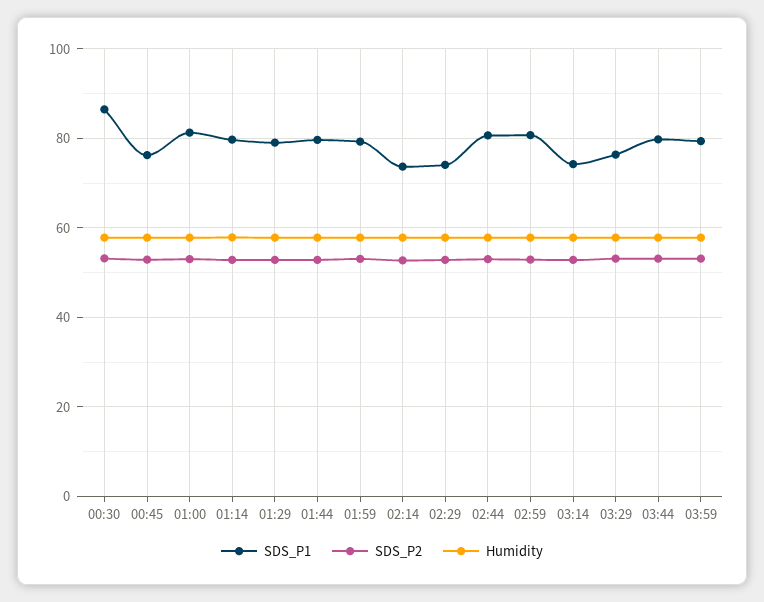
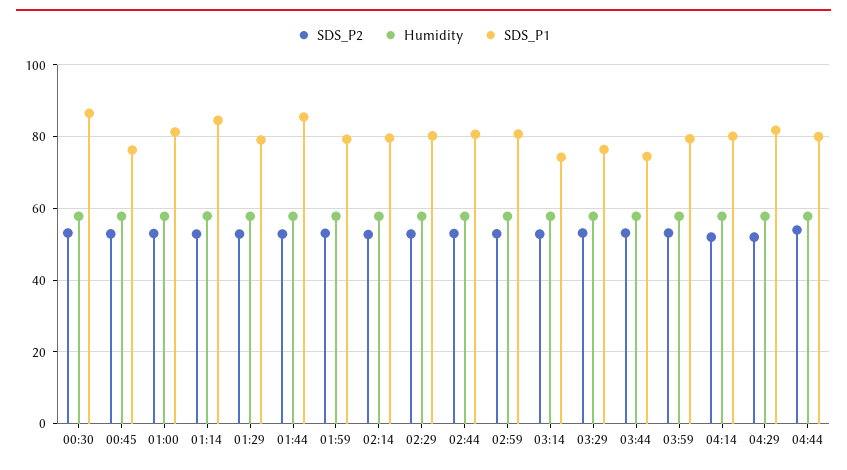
SDS_P1, 01:14: 80 -> 84
SDS_P1, 01:44: 80 -> 86
SDS_P1, 02:14: 74 -> 80
SDS_P1, 02:29: 74 -> 80
SDS_P1, 03:44: 80 -> 74
SDS_P2, 04:14: none -> 52
Humidity, 04:14: none -> 58
SDS_P1, 04:14: none -> 80
SDS_P2, 04:29: none -> 52
Humidity, 04:29: none -> 58
SDS_P1, 04:29: none -> 82
SDS_P2, 04:44: none -> 54
Humidity, 04:44: none -> 58
SDS_P1, 04:44: none -> 80

